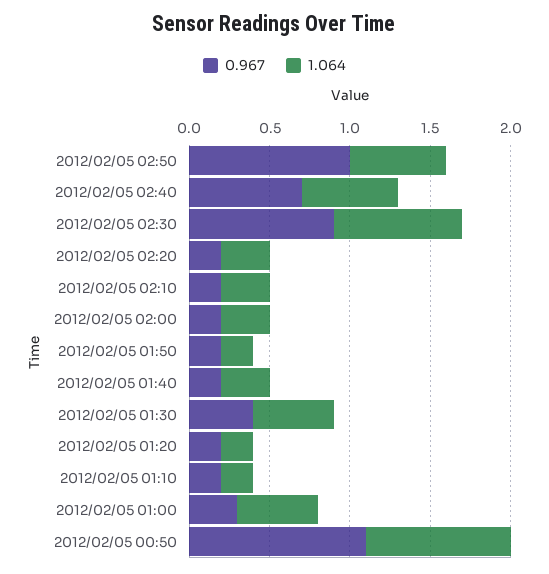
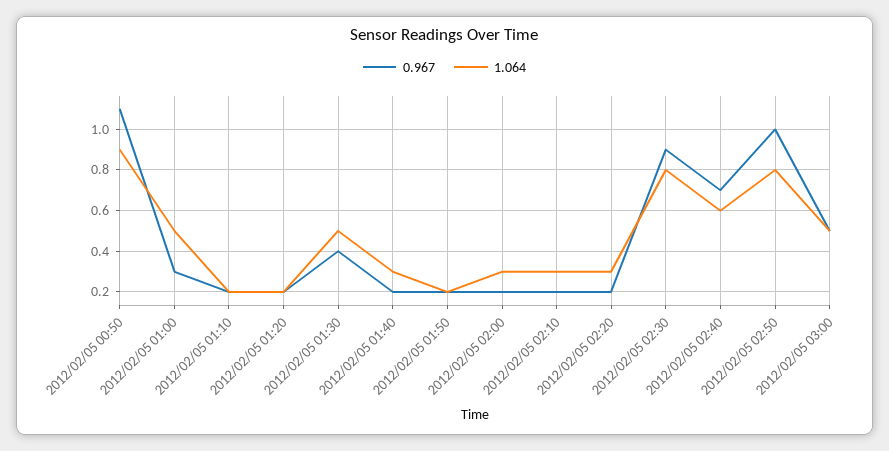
1.064, 2012/02/05 02:50: 0.6 -> 0.8
0.967, 2012/02/05 03:00: none -> 0.5
1.064, 2012/02/05 03:00: none -> 0.5

